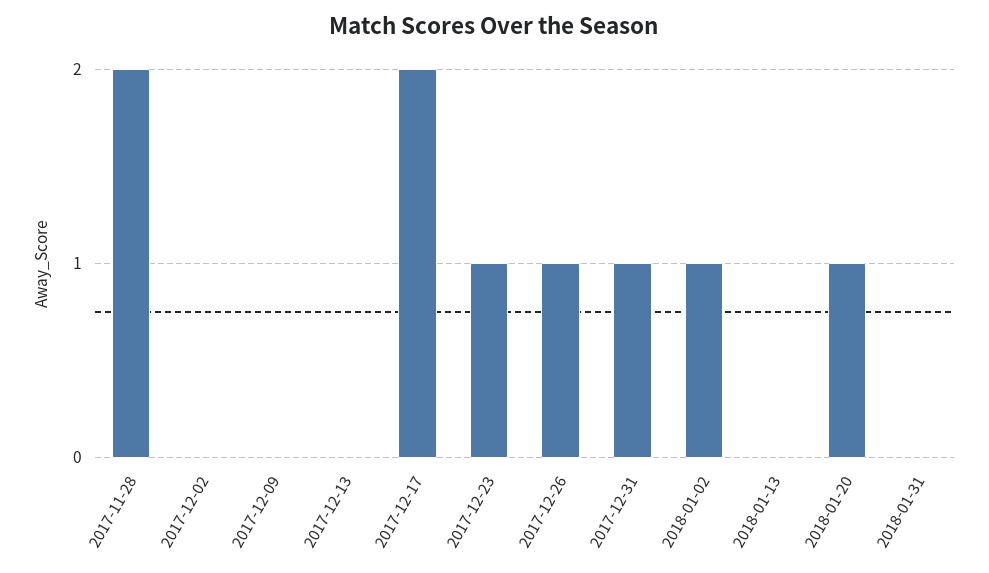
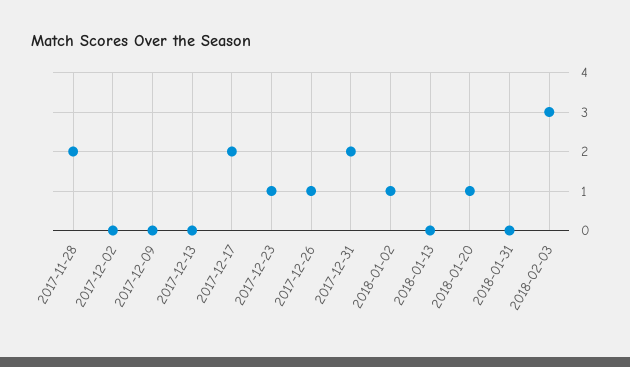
2017-12-31: 1 -> 2
2018-02-03: none -> 3

